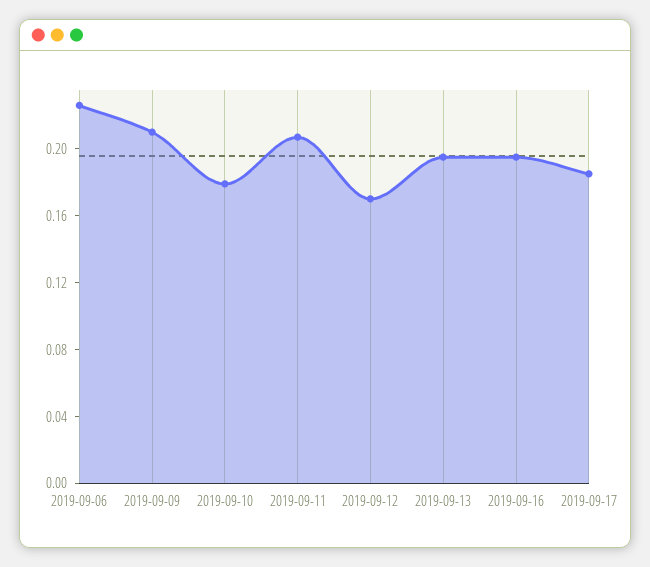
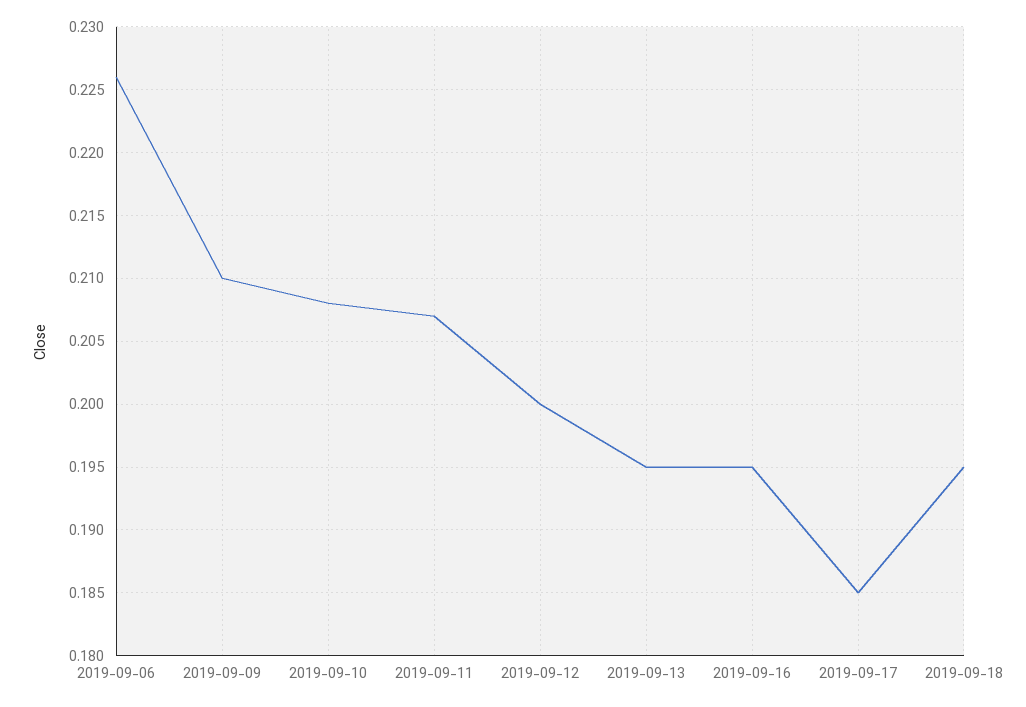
2019-09-10: 0.18 -> 0.208
2019-09-12: 0.17 -> 0.2
2019-09-18: none -> 0.195

